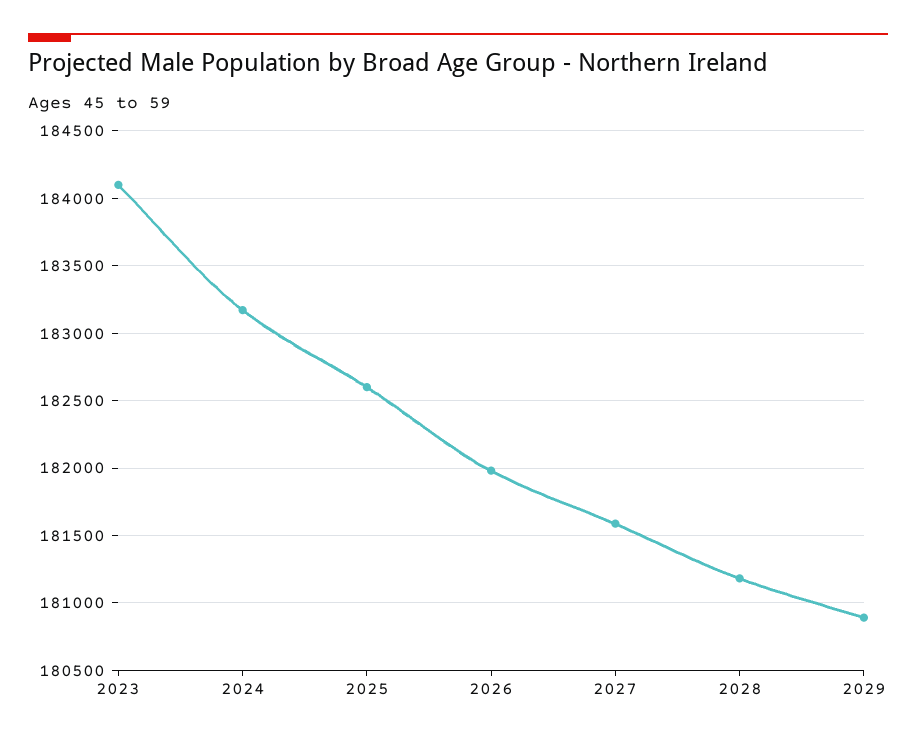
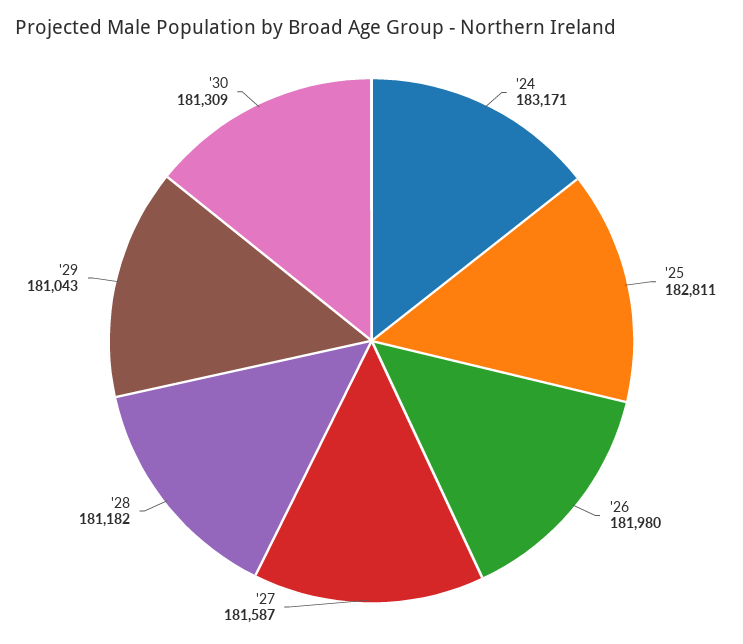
2023: 184100 -> none
2025: 182600 -> 182811
2029: 180900 -> 181043
'30: none -> 181309

